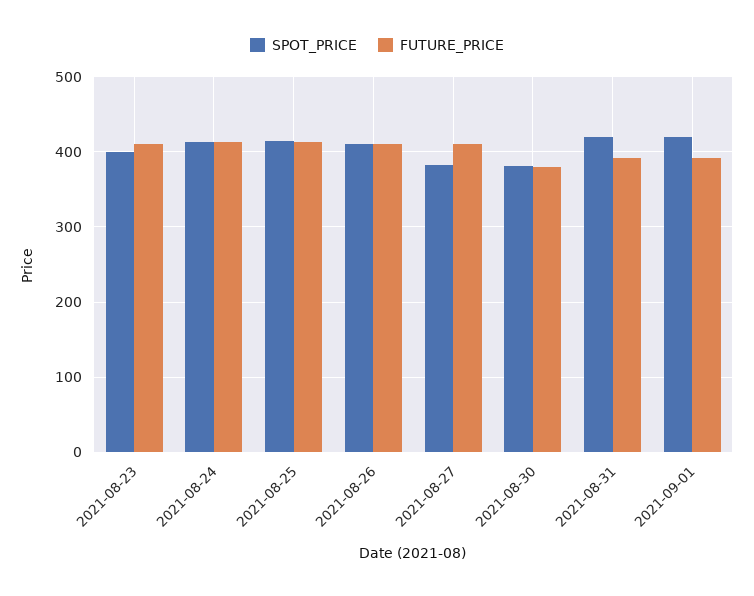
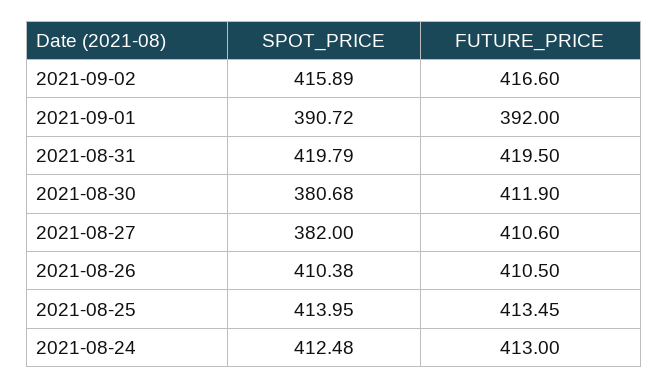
SPOT_PRICE, 2021-08-23: 400 -> none
FUTURE_PRICE, 2021-08-23: 410 -> none
FUTURE_PRICE, 2021-08-30: 380 -> 411.9
FUTURE_PRICE, 2021-08-31: 390 -> 419.5
SPOT_PRICE, 2021-09-01: 420 -> 390.72
SPOT_PRICE, 2021-09-02: none -> 415.89
FUTURE_PRICE, 2021-09-02: none -> 416.6

